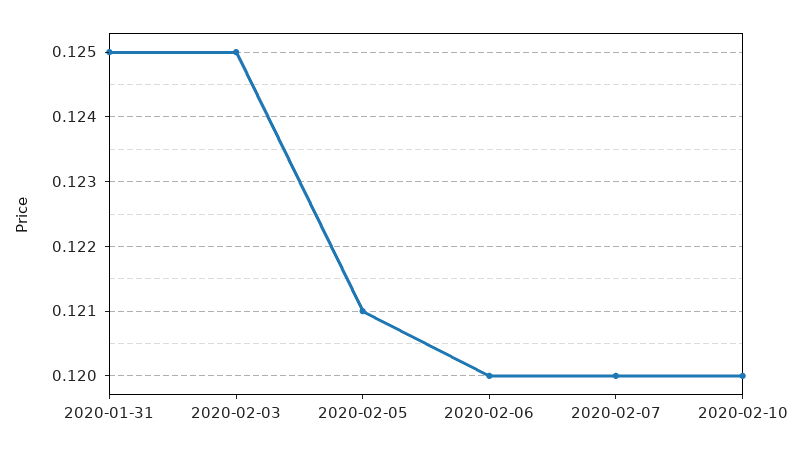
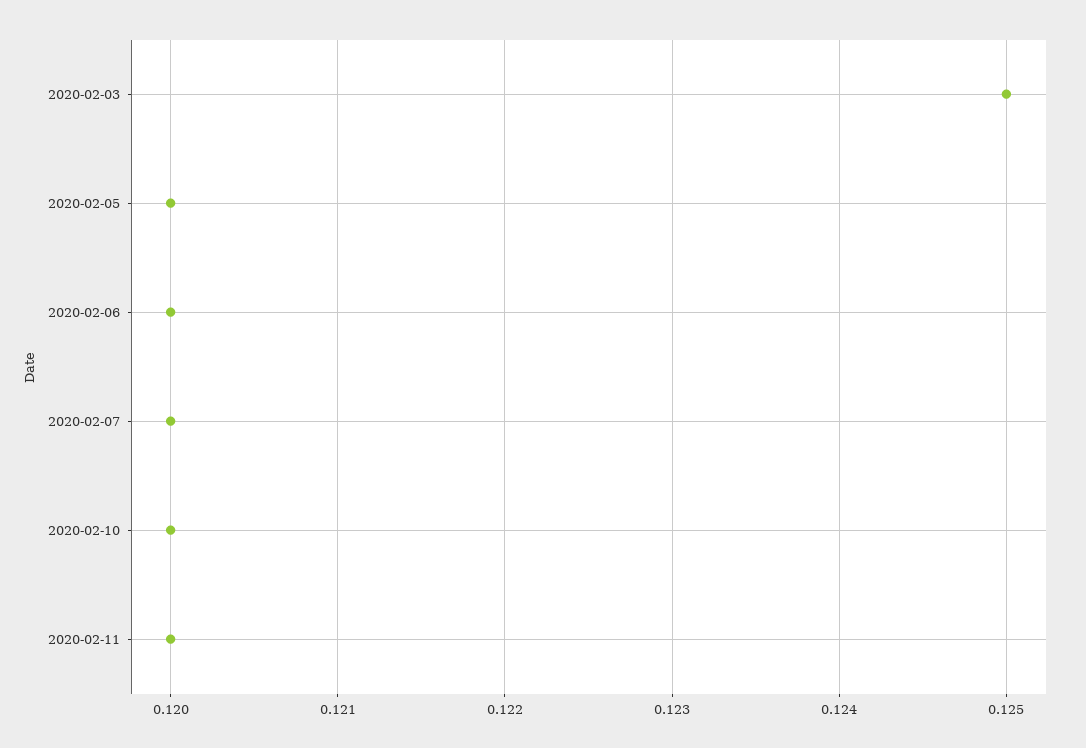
2020-01-31: 0.125 -> none
2020-02-05: 0.121 -> 0.12
2020-02-11: none -> 0.12

